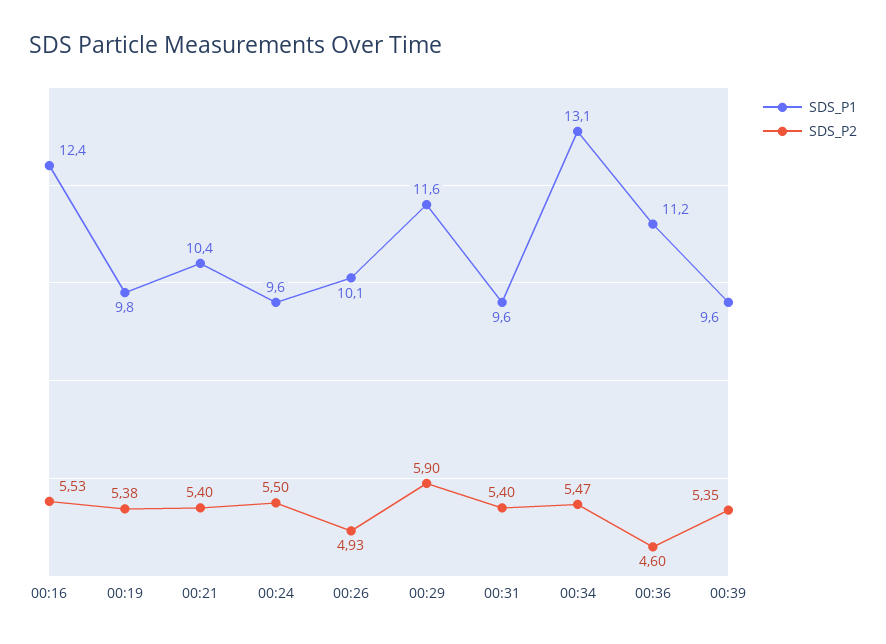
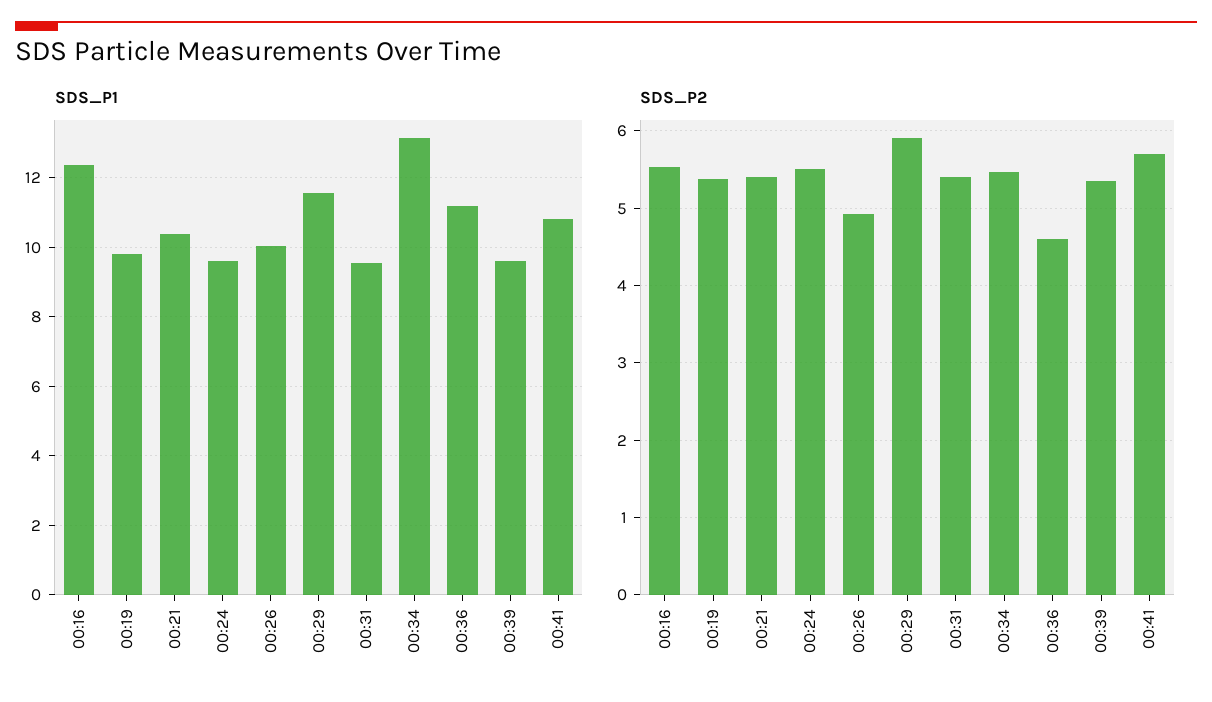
SDS_P1, 00:41: none -> 10.8
SDS_P2, 00:41: none -> 5.7

